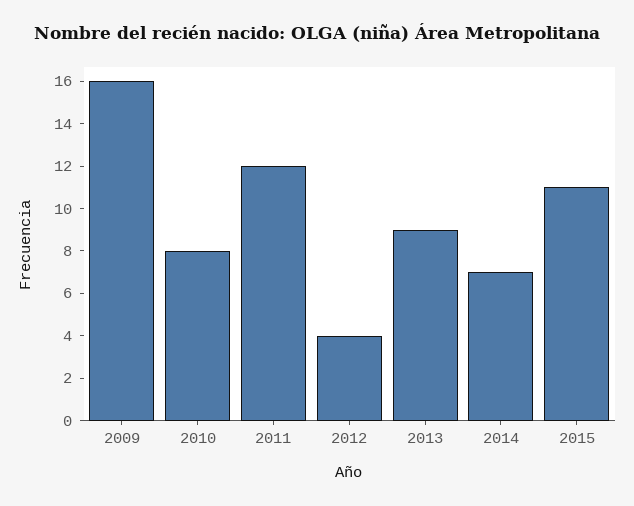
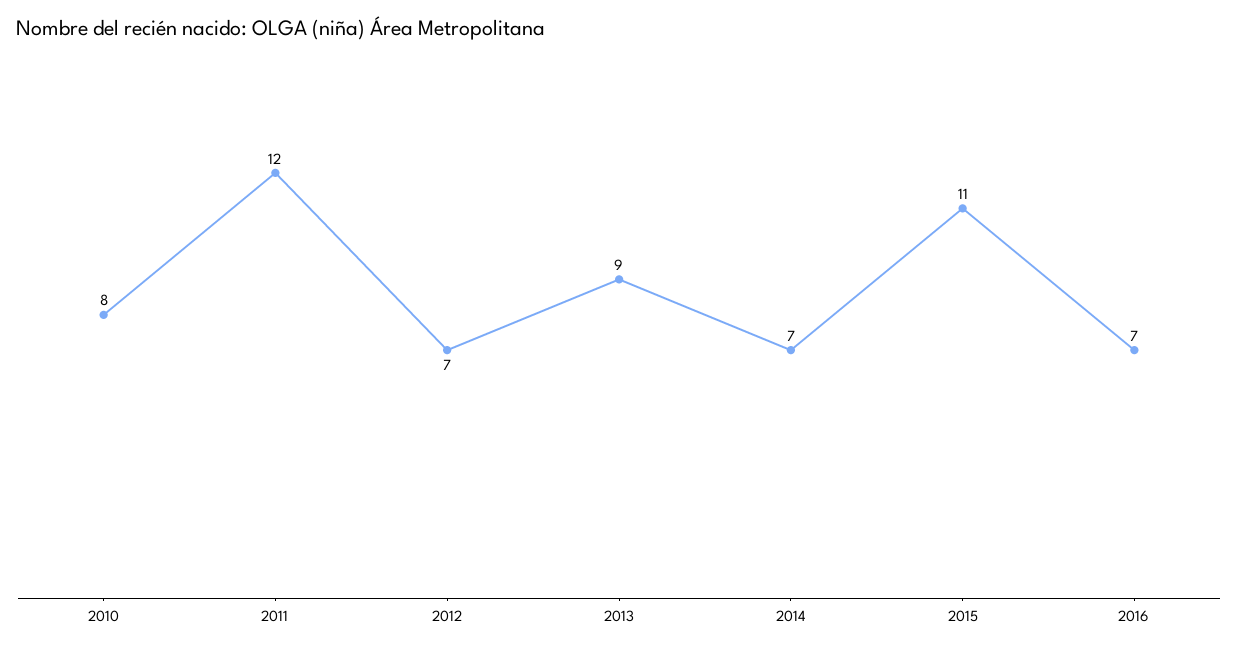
2009: 16 -> none
2012: 4 -> 7
2016: none -> 7

